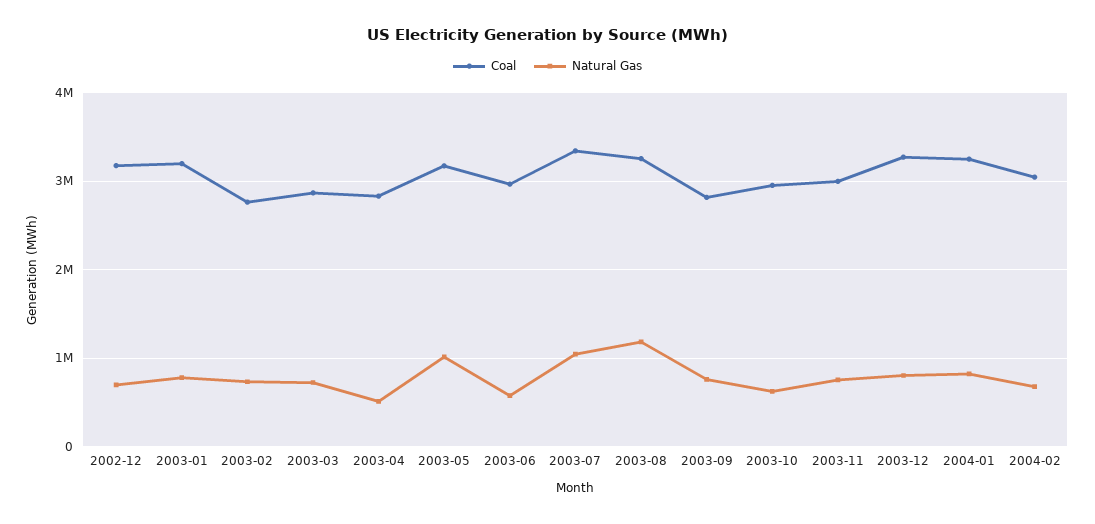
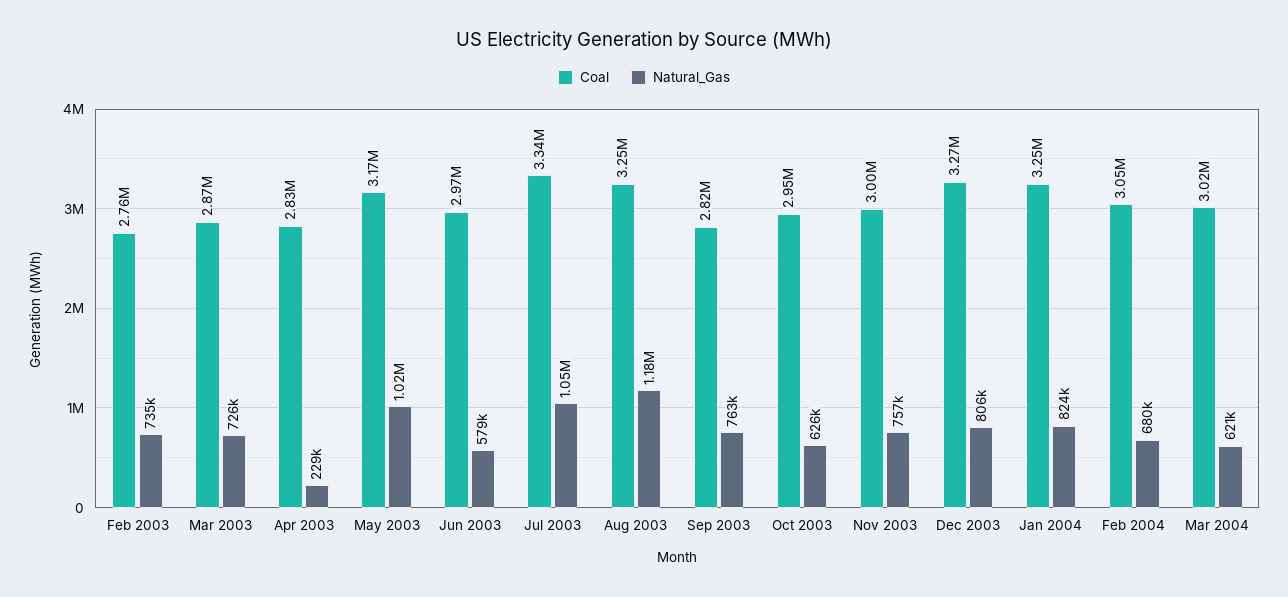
Coal, 2002-12: 3200000 -> none
Natural Gas, 2002-12: 700000 -> none
Coal, 2003-01: 3200000 -> none
Natural Gas, 2003-01: 800000 -> none
Natural Gas, 2003-04: 500000 -> 229000
Coal, Mar 2004: none -> 3020000
Natural Gas, Mar 2004: none -> 621000

